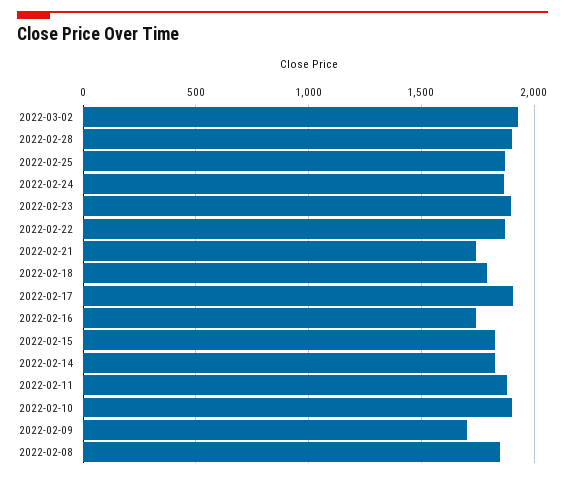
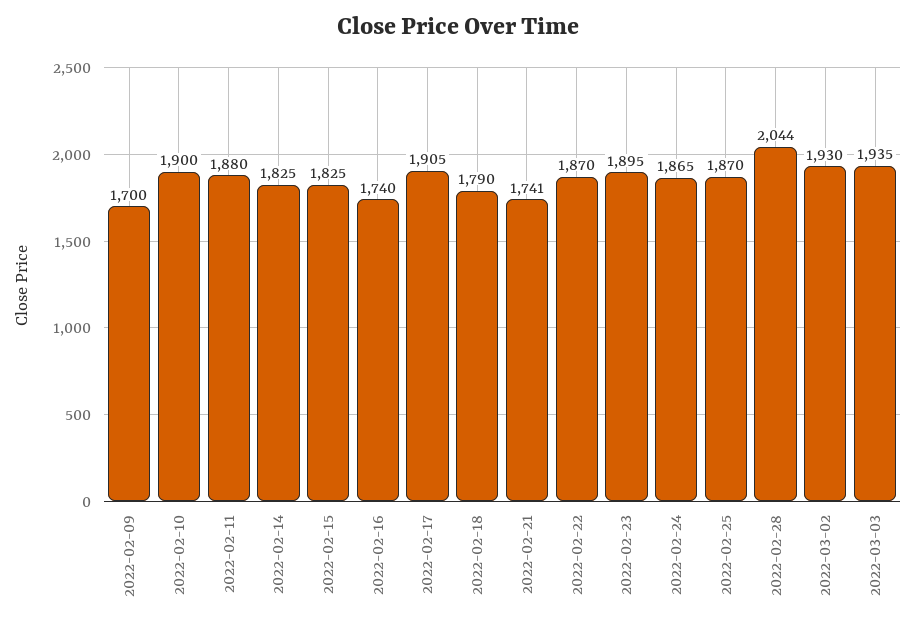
2022-02-28: 1900 -> 2044
2022-02-08: 1850 -> none
2022-03-03: none -> 1935

